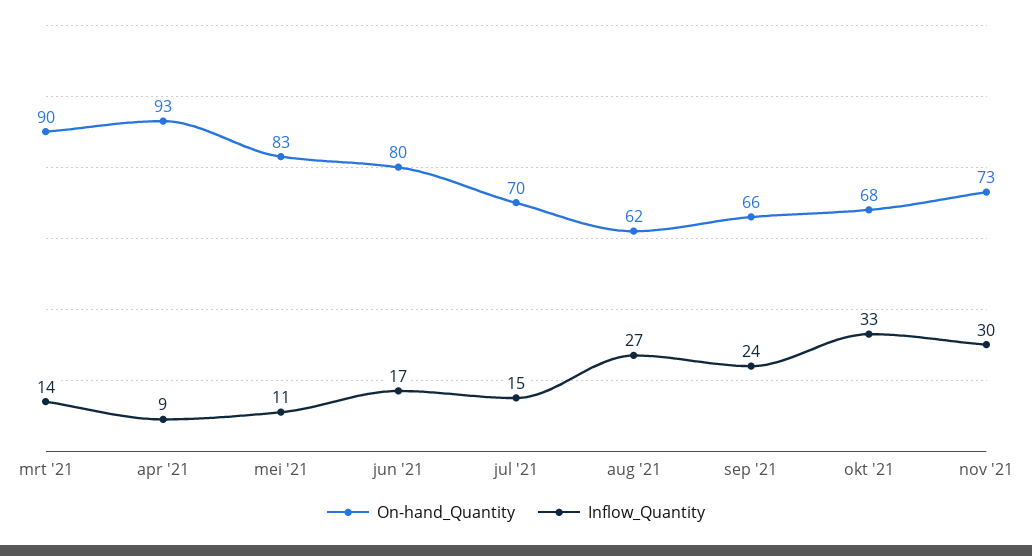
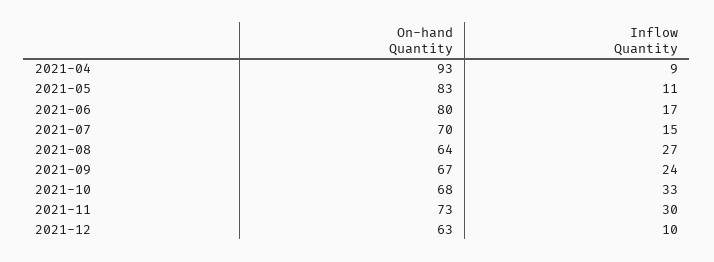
On-hand_Quantity, mrt '21: 90 -> none
Inflow_Quantity, mrt '21: 14 -> none
On-hand_Quantity, aug '21: 62 -> 64
On-hand_Quantity, sep '21: 66 -> 67
On-hand_Quantity, 2021-12: none -> 63
Inflow_Quantity, 2021-12: none -> 10

